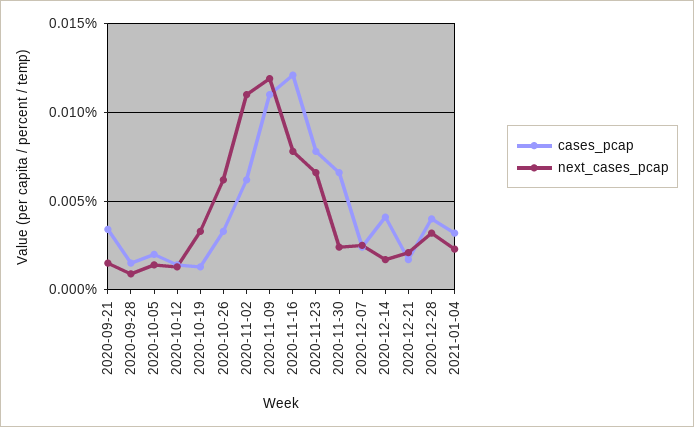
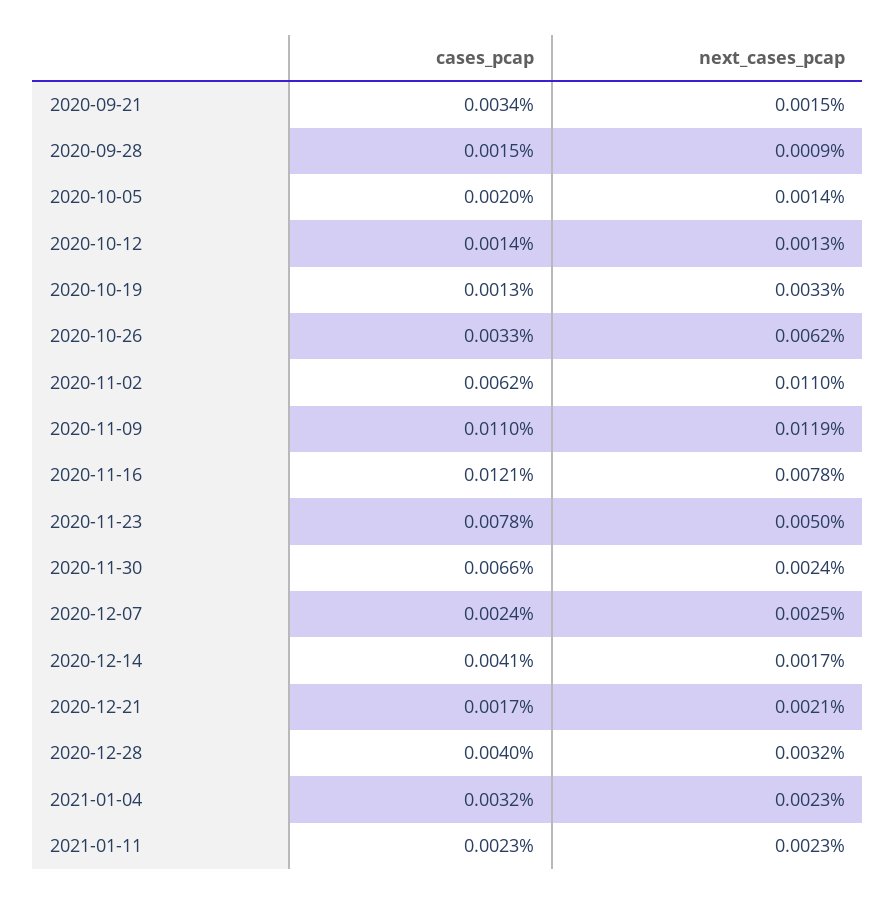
next_cases_pcap, 2020-11-23: 0.0065 -> 0.005
cases_pcap, 2021-01-11: none -> 0.0023
next_cases_pcap, 2021-01-11: none -> 0.0023

